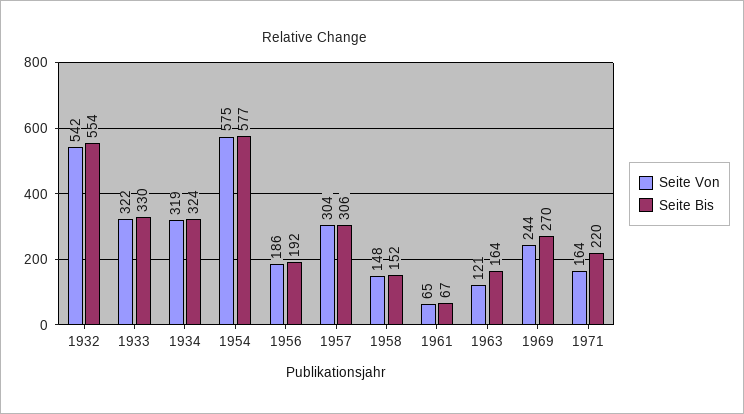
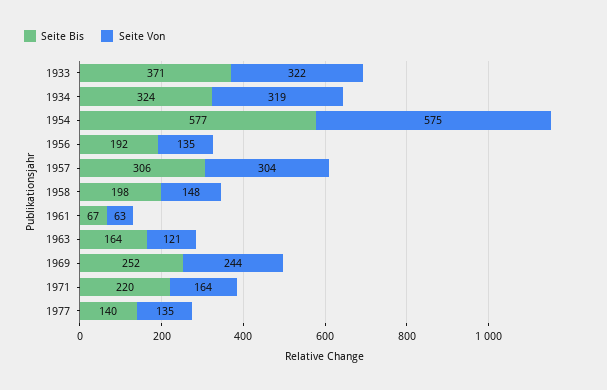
Seite Von, 1932: 542 -> none
Seite Bis, 1932: 554 -> none
Seite Bis, 1933: 330 -> 371
Seite Von, 1956: 186 -> 135
Seite Bis, 1958: 152 -> 198
Seite Von, 1961: 65 -> 63
Seite Bis, 1969: 270 -> 252
Seite Bis, 1977: none -> 140
Seite Von, 1977: none -> 135

